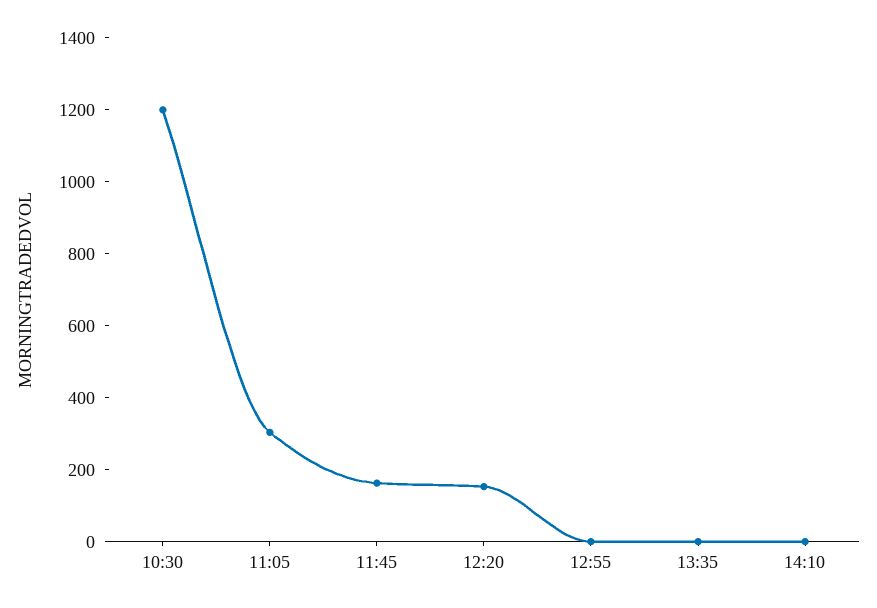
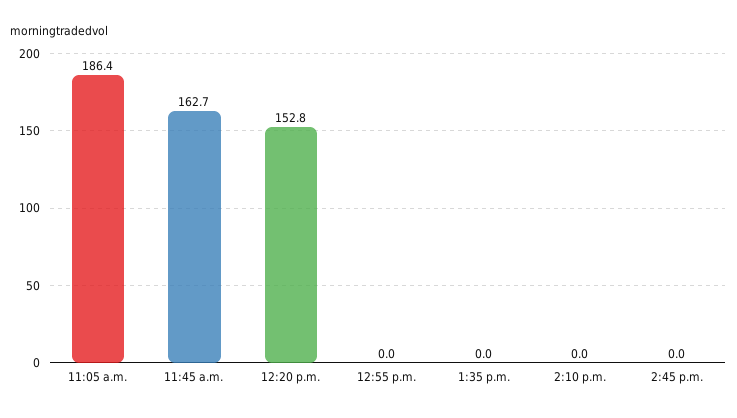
10:30: 1200 -> none
11:05: 300 -> 186.4
2:45 p.m.: none -> 0

